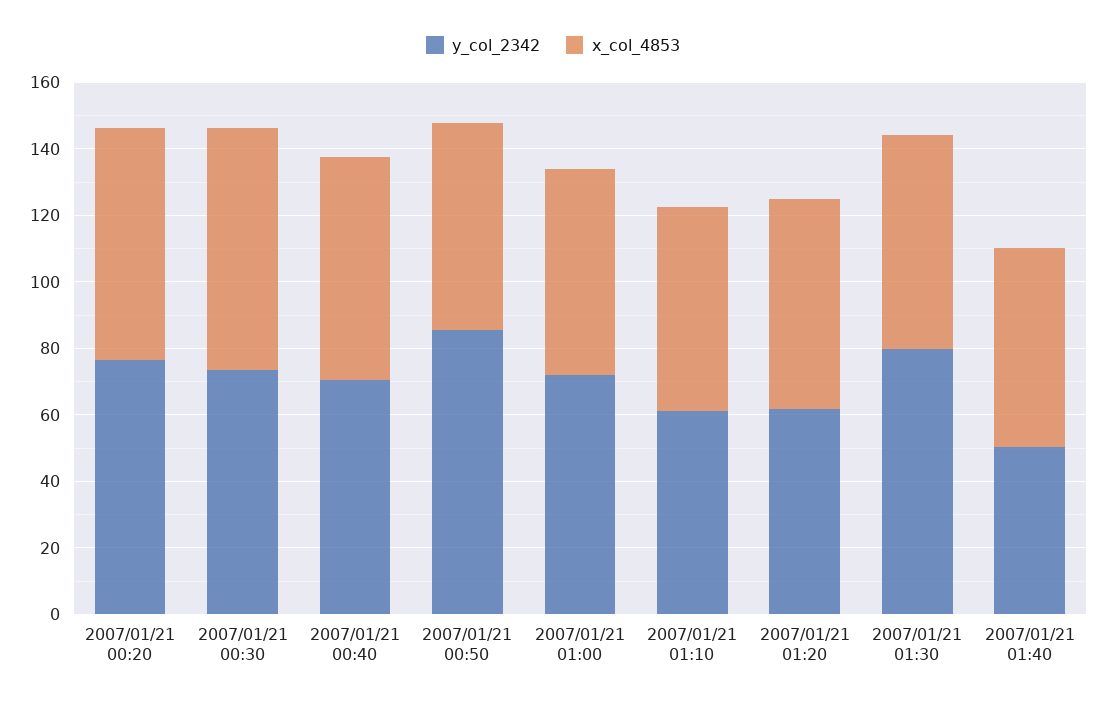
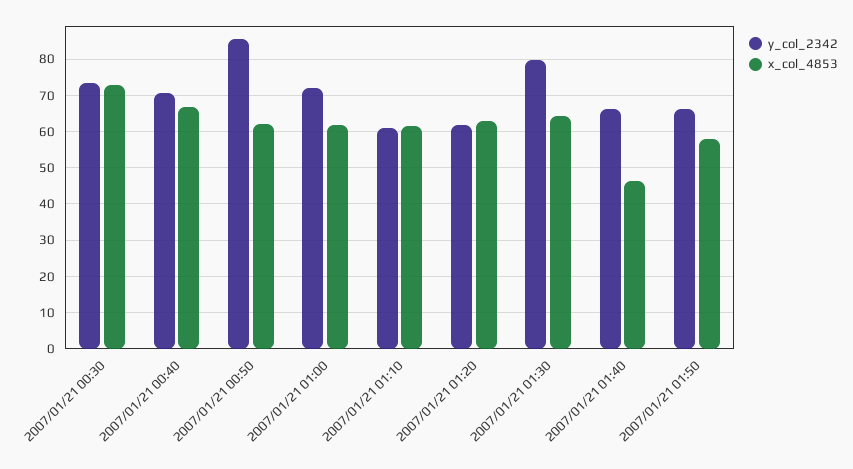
y_col_2342, 2007/01/21 00:20: 75 -> none
x_col_4853, 2007/01/21 00:20: 70 -> none
y_col_2342, 2007/01/21 01:40: 50 -> 66
x_col_4853, 2007/01/21 01:40: 60 -> 46
y_col_2342, 2007/01/21 01:50: none -> 66
x_col_4853, 2007/01/21 01:50: none -> 58

